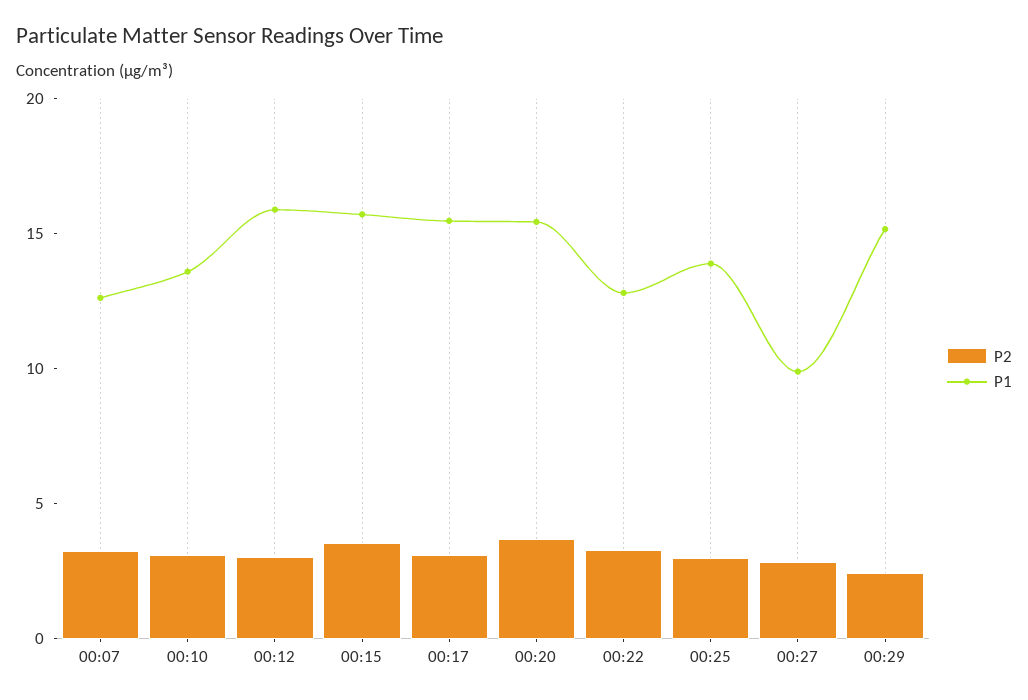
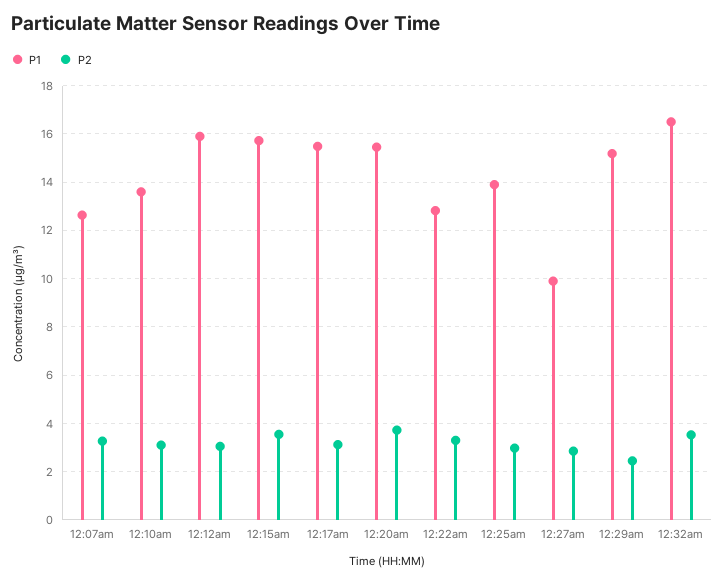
P1, 12:32am: none -> 16.5
P2, 12:32am: none -> 3.5

